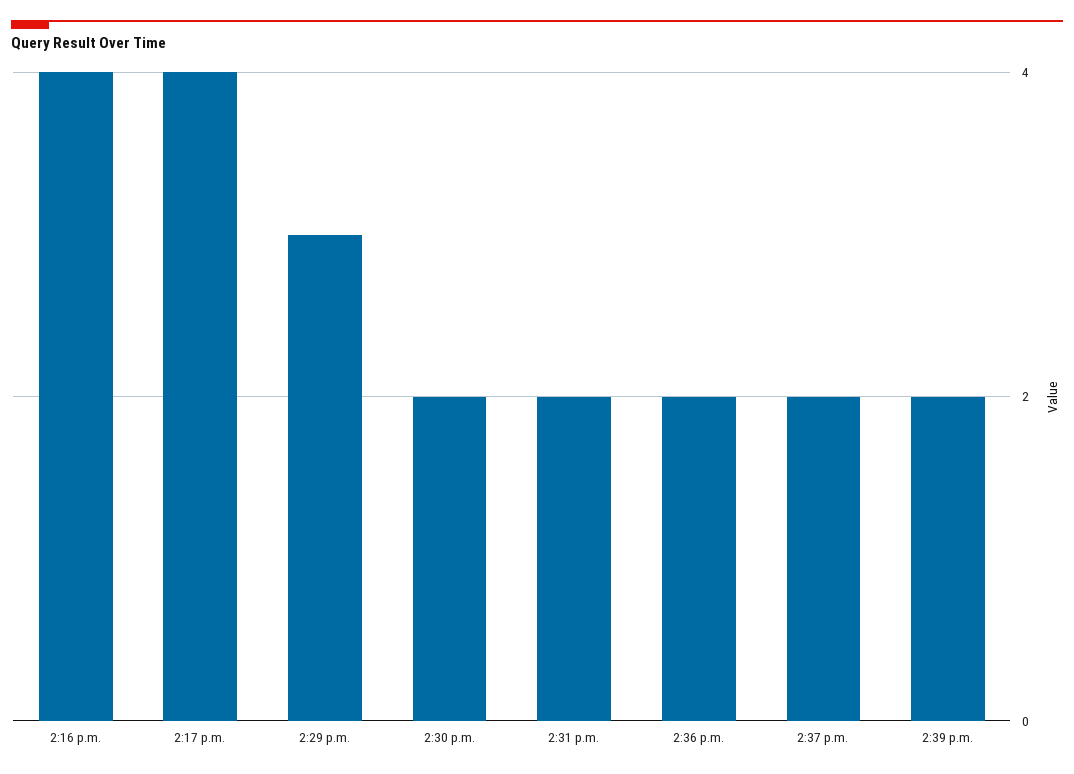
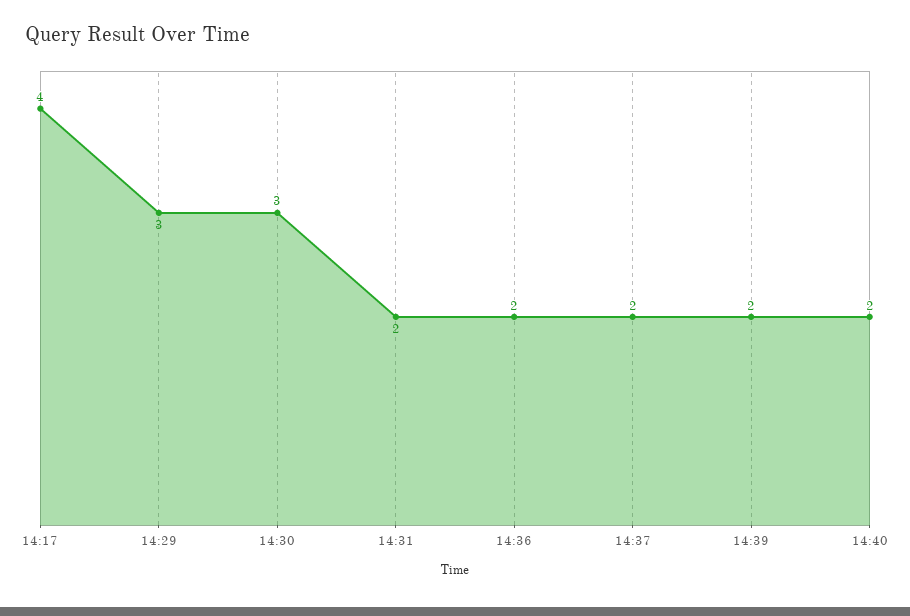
2:16 p.m.: 4 -> none
2:30 p.m.: 2 -> 3
14:40: none -> 2

